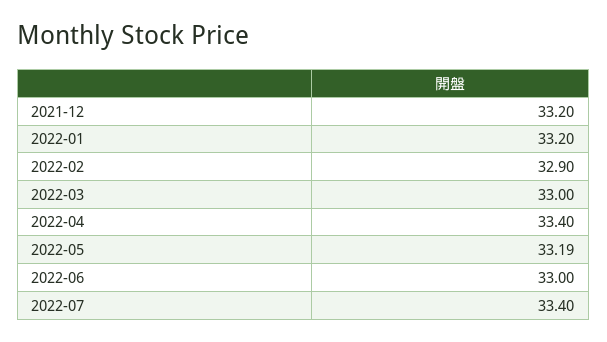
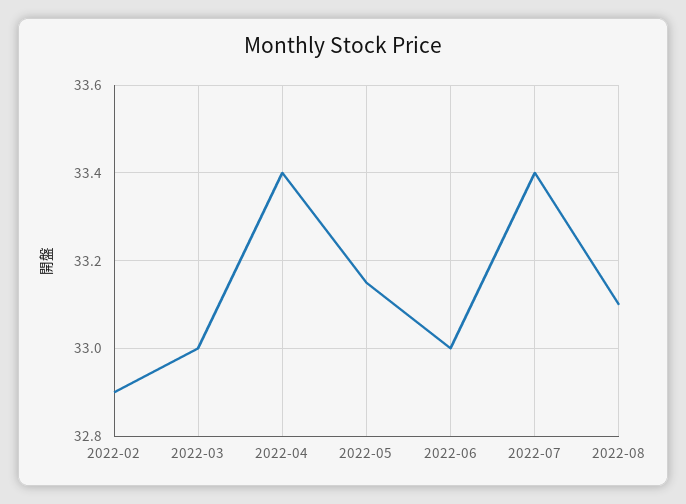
2021-12: 33.2 -> none
2022-01: 33.2 -> none
2022-05: 33.19 -> 33.15
2022-08: none -> 33.1

